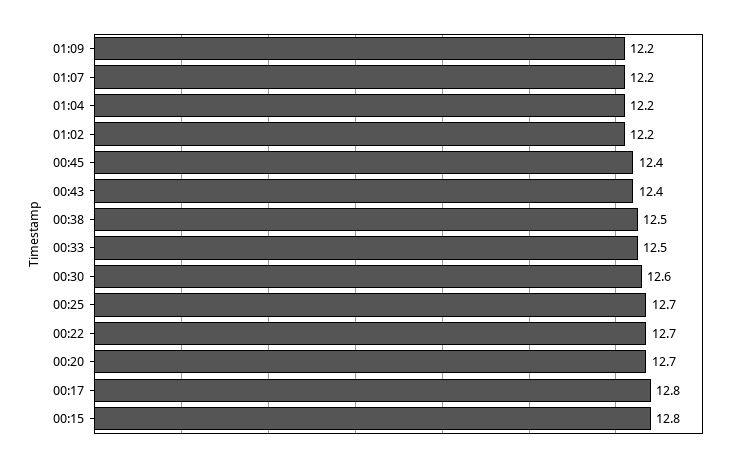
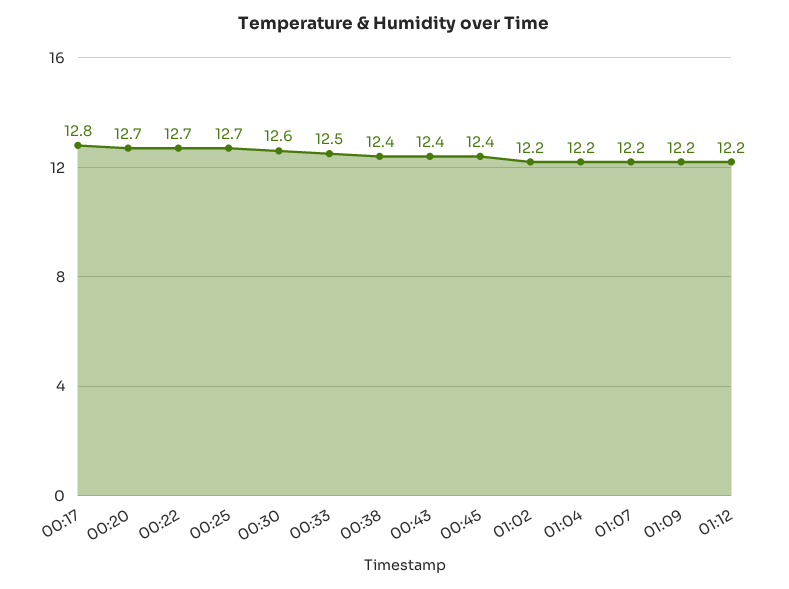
00:38: 12.5 -> 12.4
00:15: 12.8 -> none
01:12: none -> 12.2

